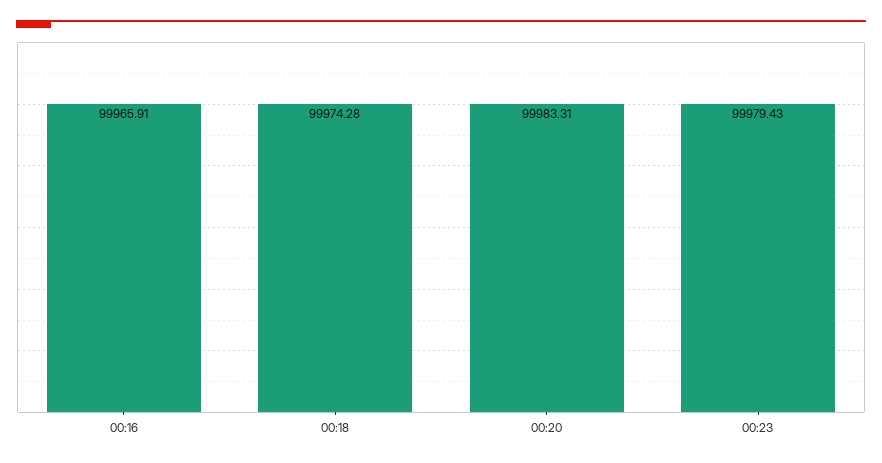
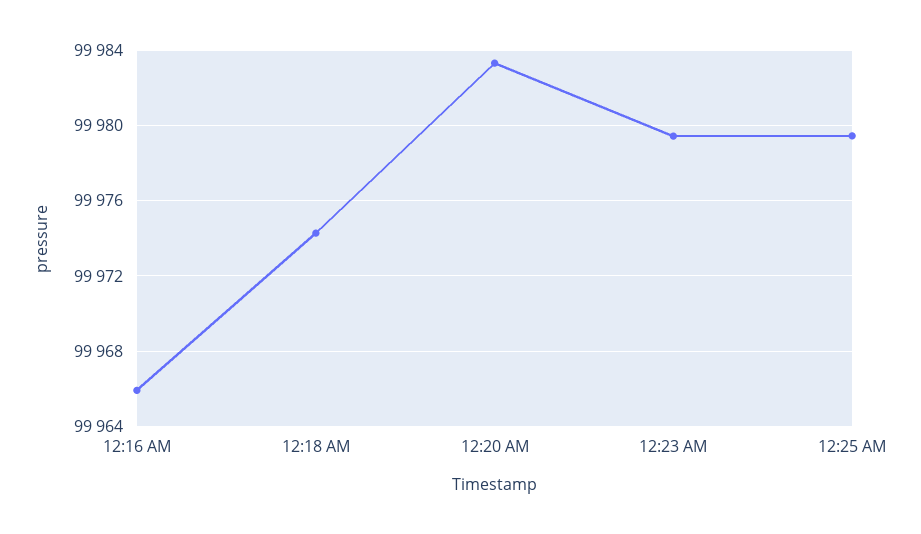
12:25 AM: none -> 99979.5

